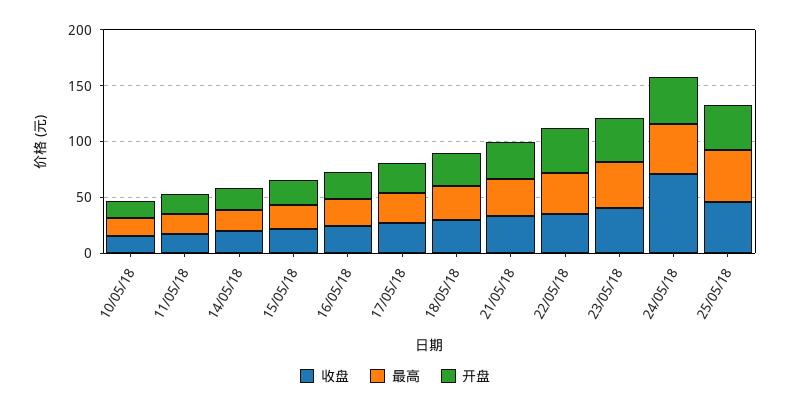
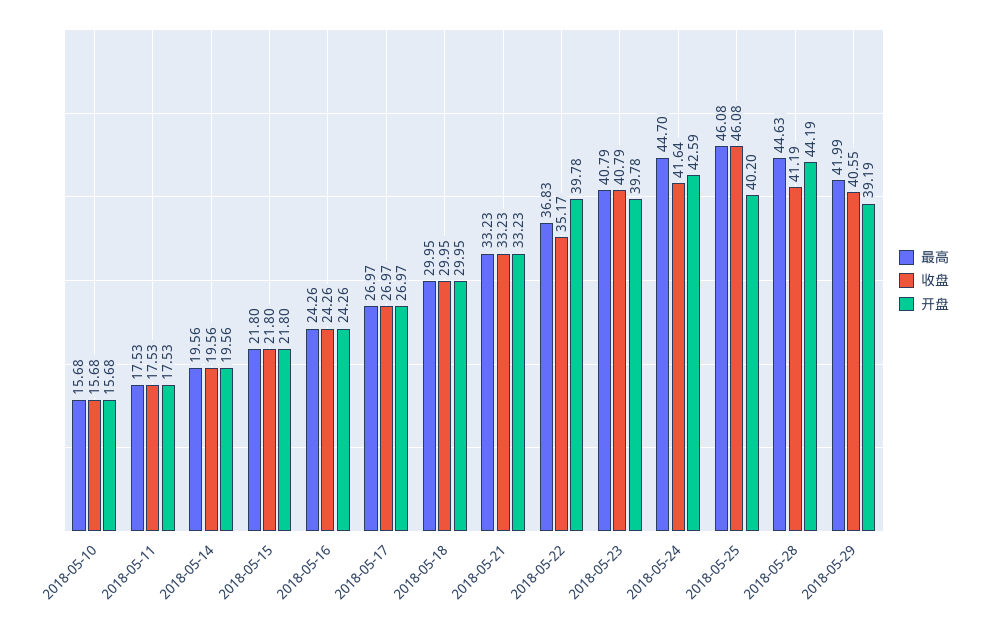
收盘, 24/05/18: 70 -> 41.64
最高, 2018-05-28: none -> 44.63
收盘, 2018-05-28: none -> 41.19
开盘, 2018-05-28: none -> 44.19
最高, 2018-05-29: none -> 41.99
收盘, 2018-05-29: none -> 40.55
开盘, 2018-05-29: none -> 39.19

